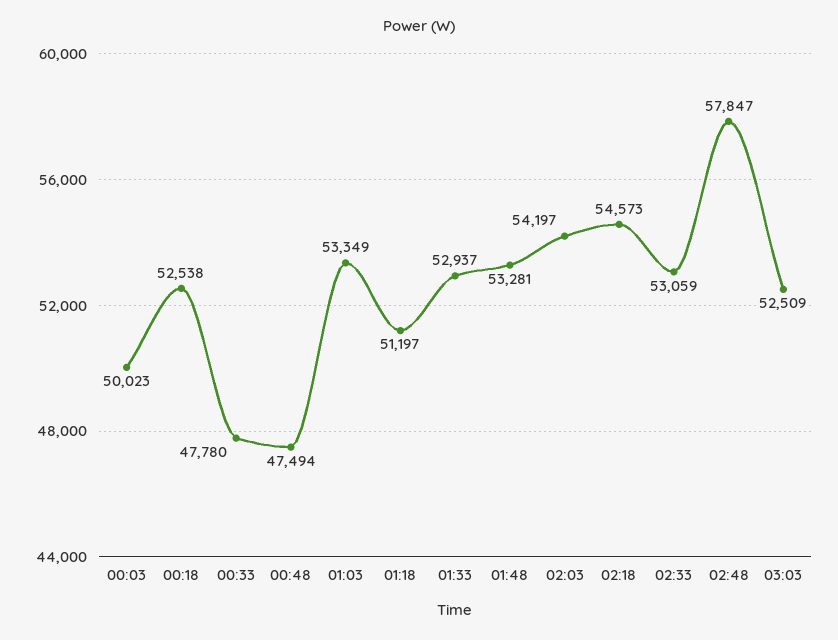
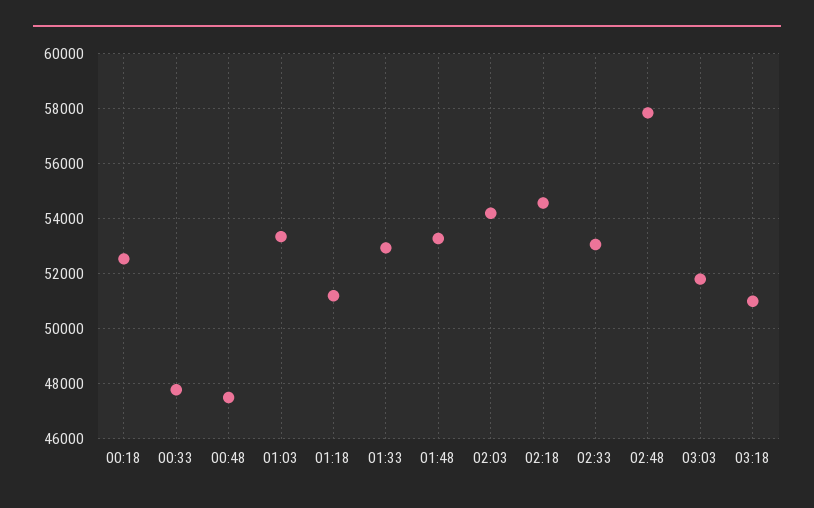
00:03: 50023 -> none
03:03: 52509 -> 51750
03:18: none -> 51000

